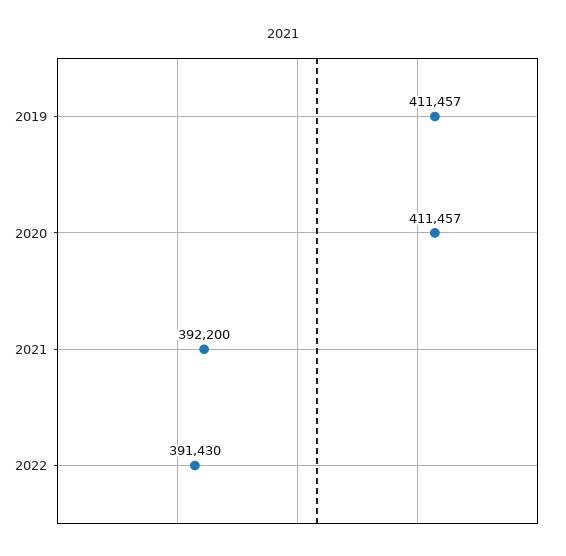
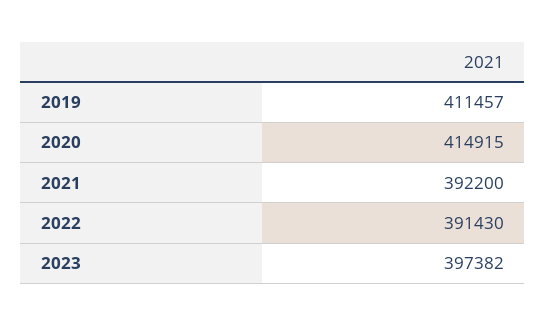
2020: 411457 -> 414915
2023: none -> 397382

